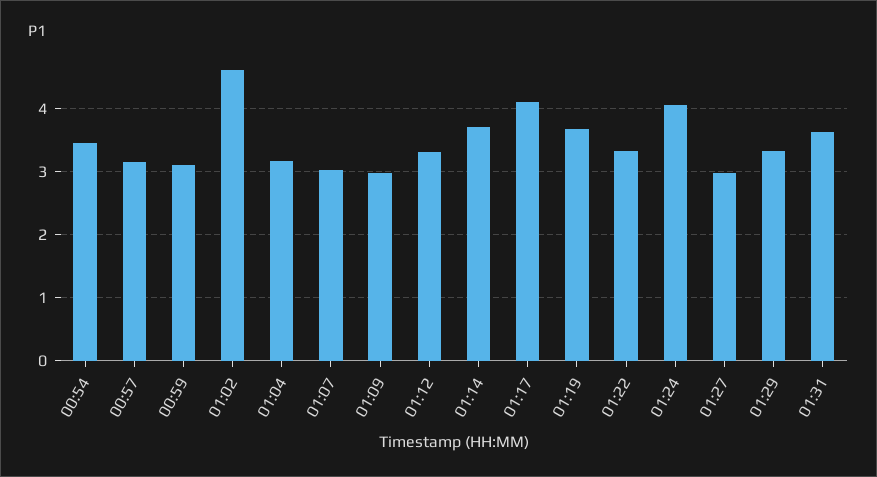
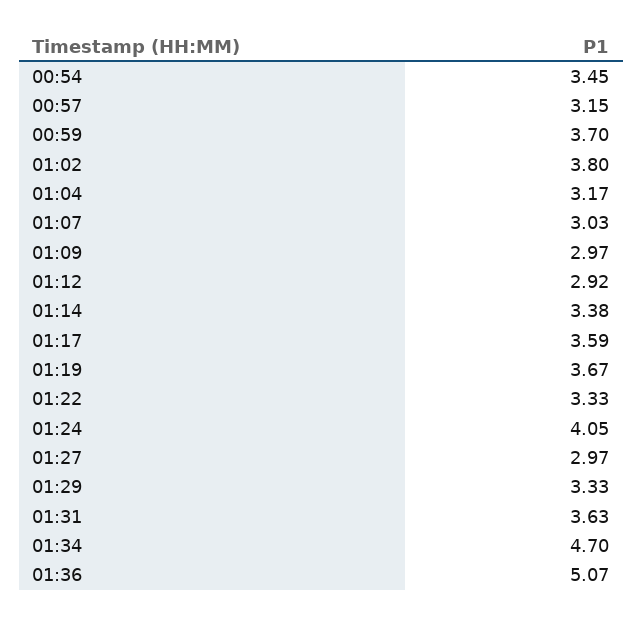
00:59: 3.1 -> 3.7
01:02: 4.6 -> 3.8
01:12: 3.3 -> 2.92
01:14: 3.7 -> 3.38
01:17: 4.1 -> 3.59
01:34: none -> 4.7
01:36: none -> 5.07

